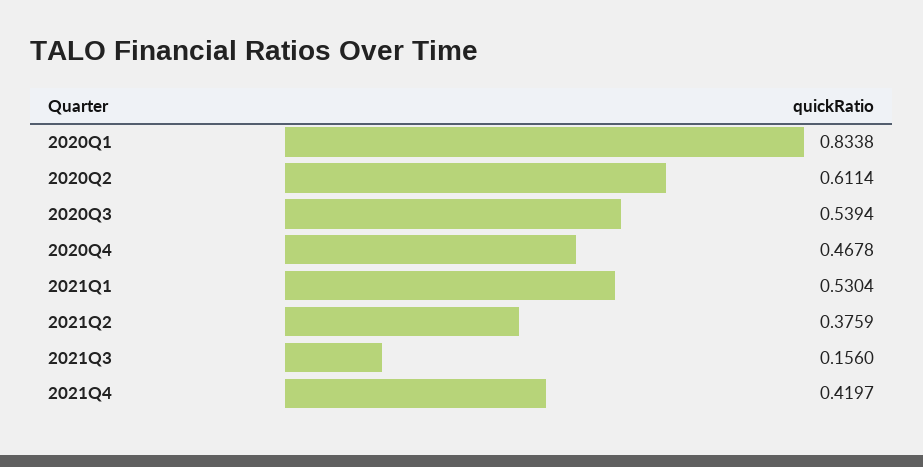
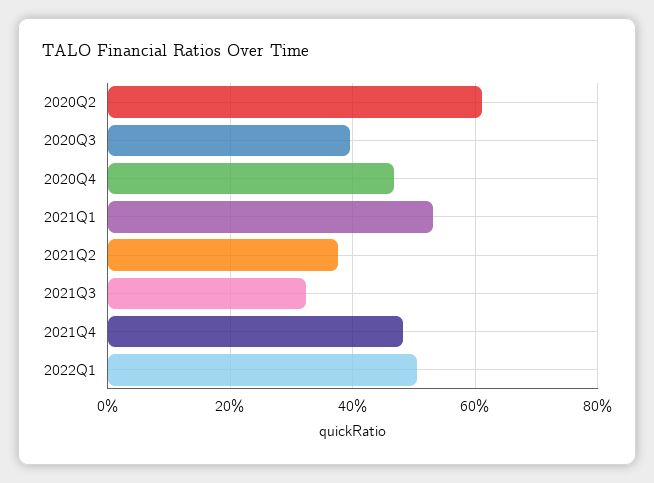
2020Q1: 0.8338 -> none
2020Q3: 0.5394 -> 0.4
2021Q3: 0.156 -> 0.32
2021Q4: 0.4197 -> 0.48
2022Q1: none -> 0.5

